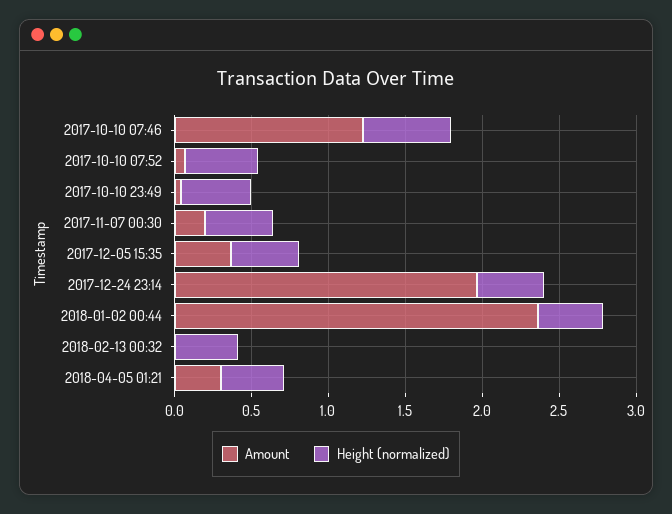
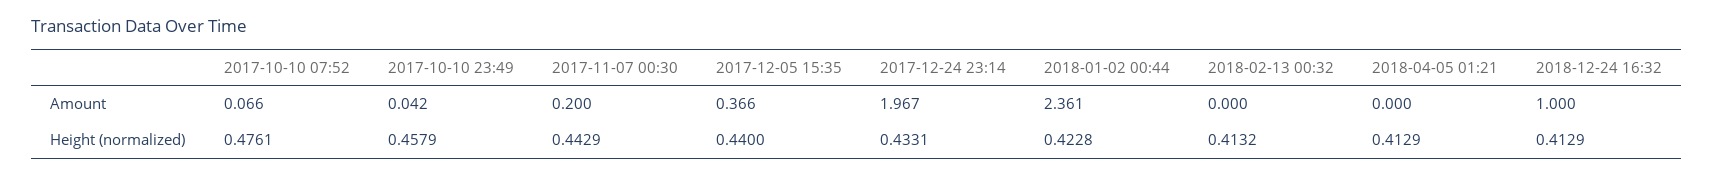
Amount, 2017-10-10 07:46: 1.2 -> none
Height (normalized), 2017-10-10 07:46: 0.6 -> none
Amount, 2018-04-05 01:21: 0.3 -> 0
Amount, 2018-12-24 16:32: none -> 1
Height (normalized), 2018-12-24 16:32: none -> 0.4129

